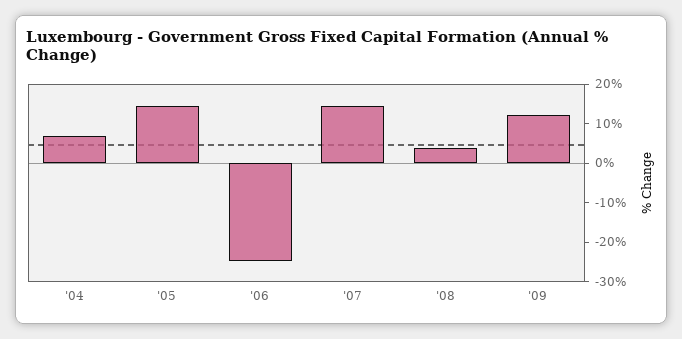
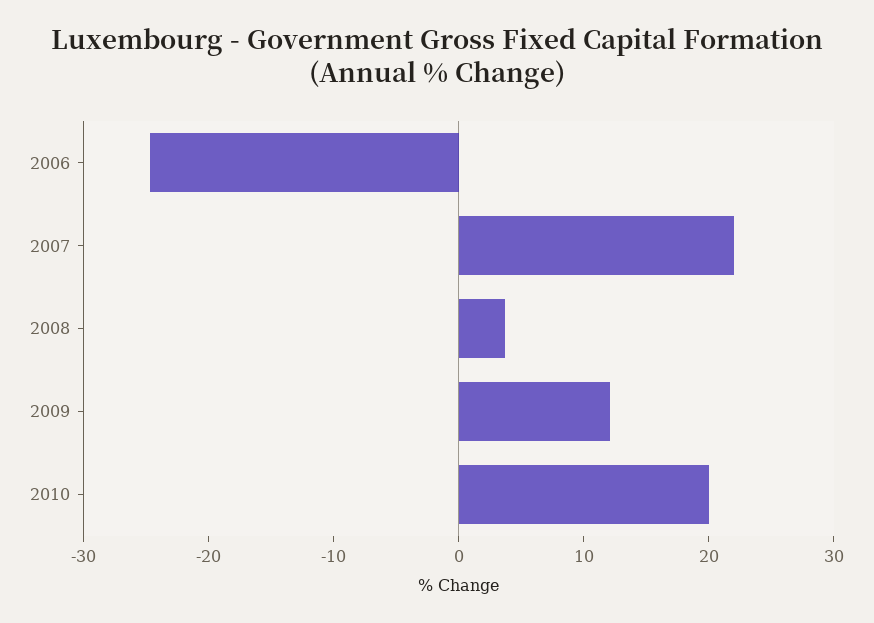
'04: 7.5 -> none
'05: 15 -> none
'07: 15 -> 22
2010: none -> 20

